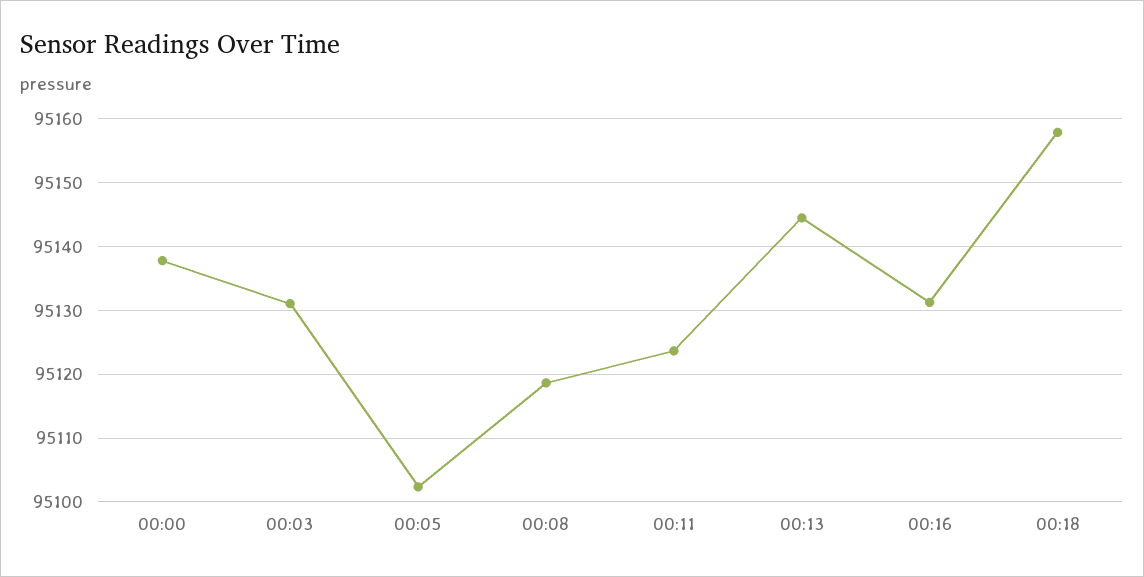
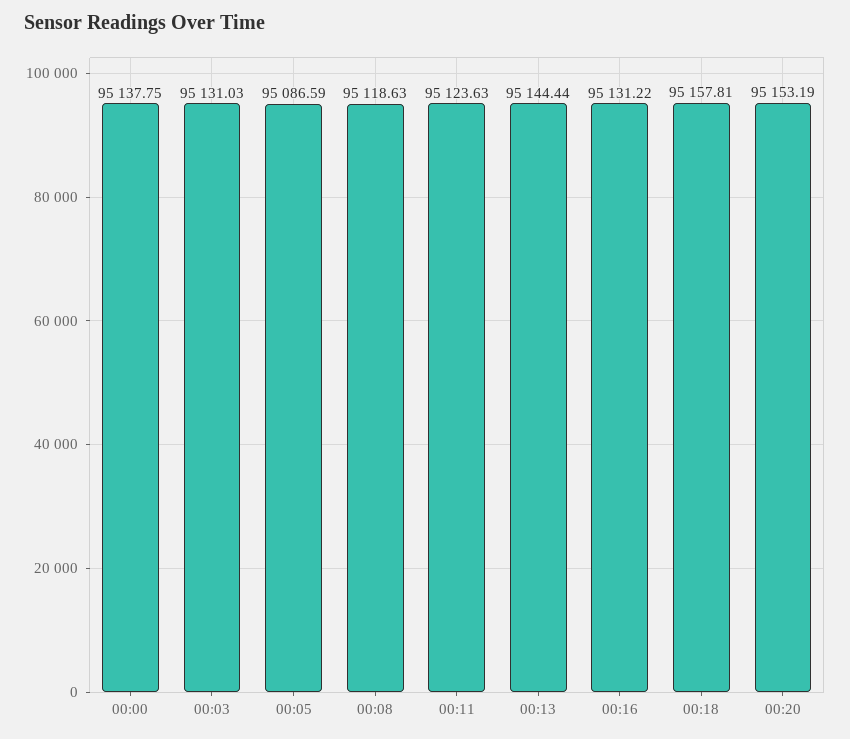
00:05: 95102 -> 95086.59
00:20: none -> 95153.19

